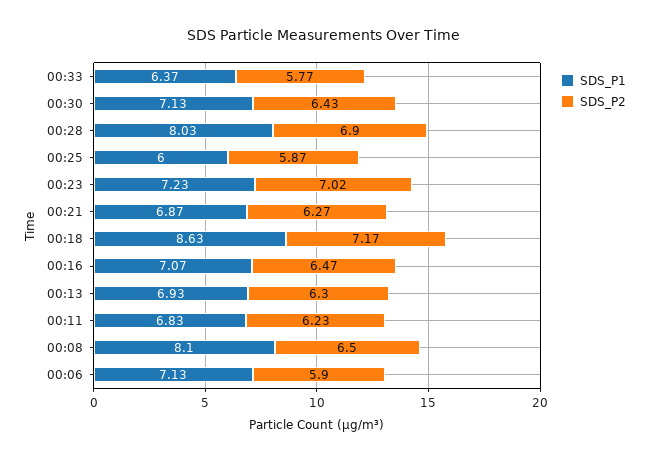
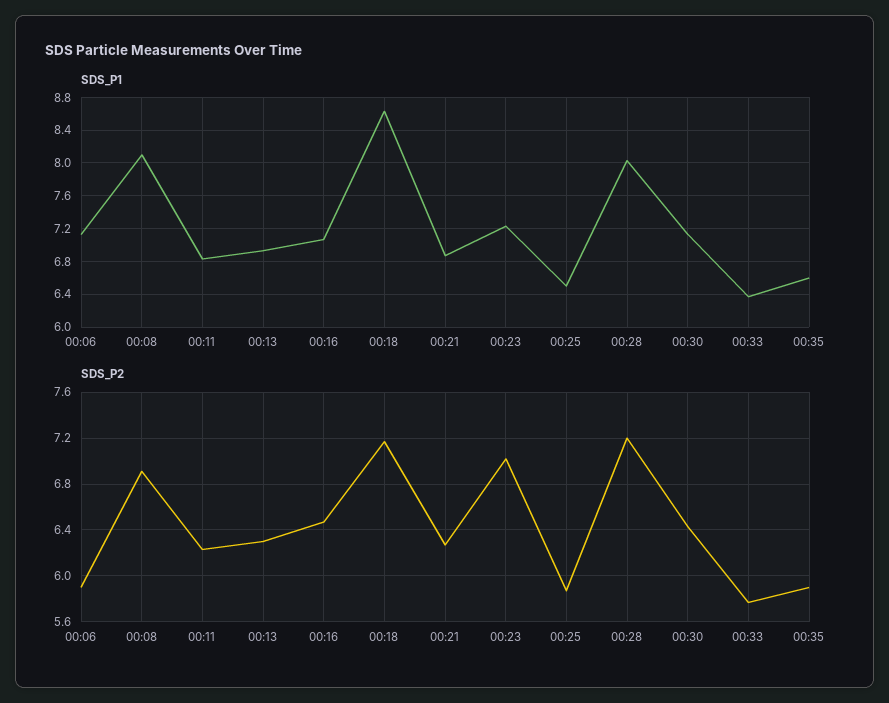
SDS_P2, 00:28: 6.9 -> 7.2
SDS_P1, 00:25: 6 -> 6.5
SDS_P2, 00:08: 6.5 -> 6.9
SDS_P1, 00:35: none -> 6.6
SDS_P2, 00:35: none -> 5.9

